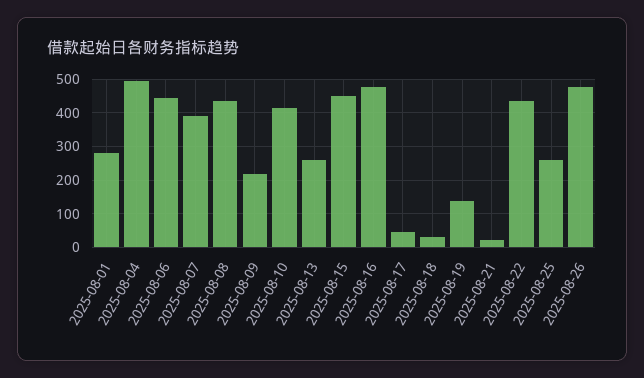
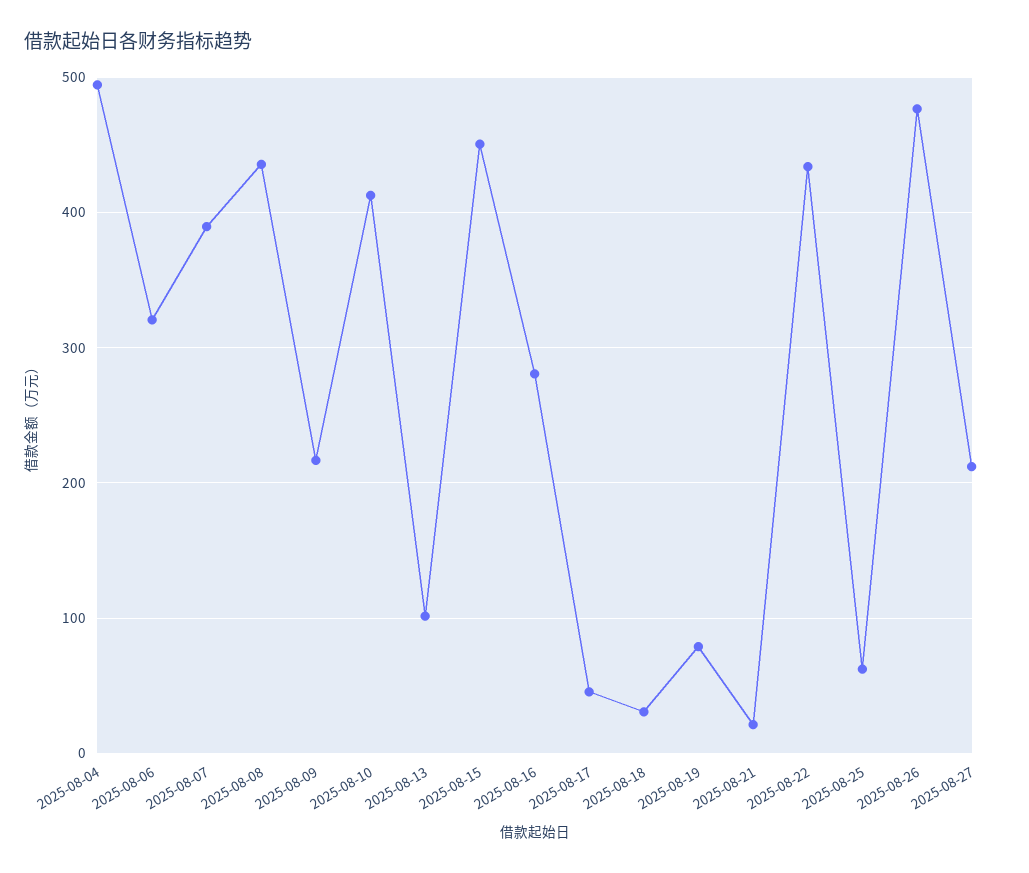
2025-08-01: 280 -> none
2025-08-06: 440 -> 320
2025-08-13: 260 -> 100
2025-08-16: 480 -> 280
2025-08-19: 140 -> 80
2025-08-25: 260 -> 60
2025-08-27: none -> 210

